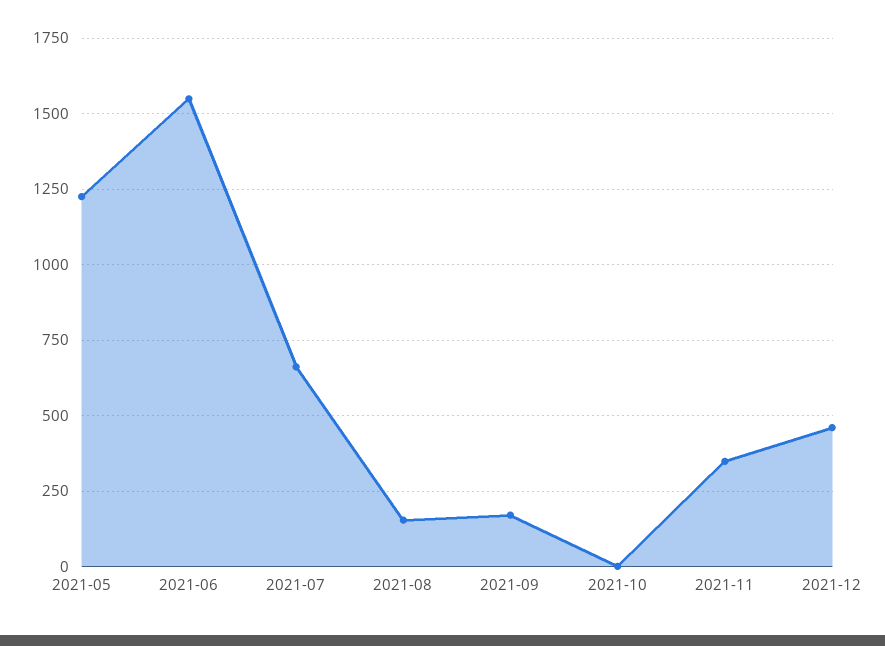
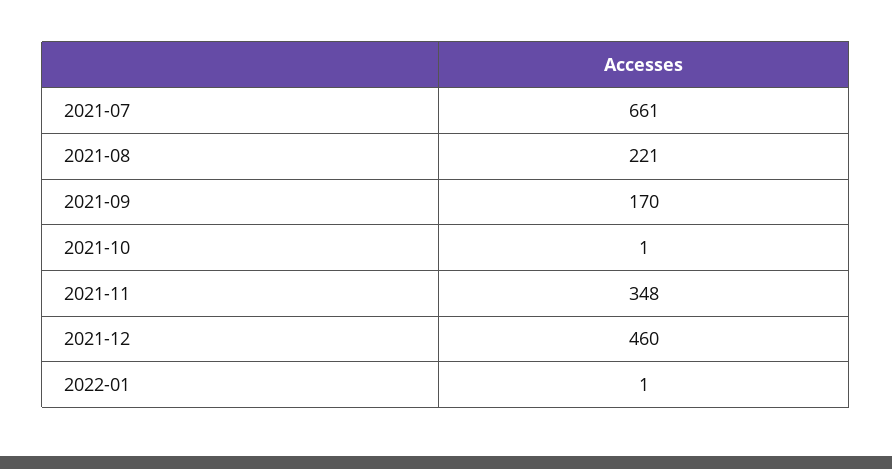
2021-05: 1225 -> none
2021-06: 1550 -> none
2021-08: 150 -> 221
2022-01: none -> 1

